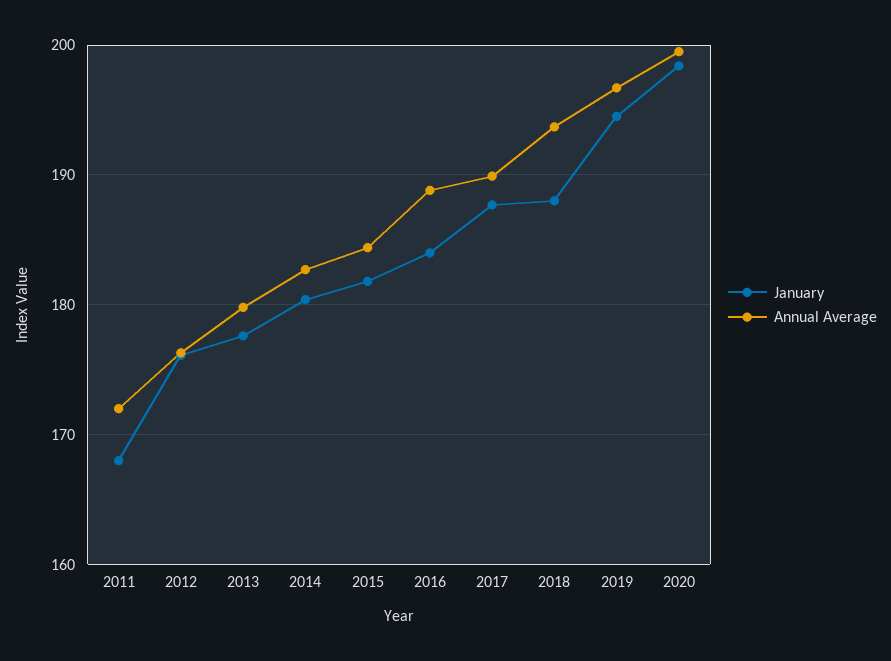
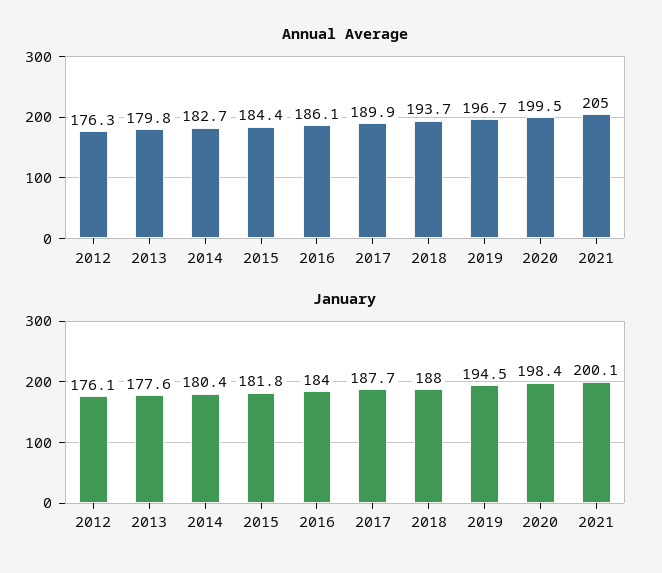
January, 2011: 168 -> none
Annual Average, 2011: 172 -> none
Annual Average, 2016: 189 -> 186.1
Annual Average, 2021: none -> 205
January, 2021: none -> 200.1

